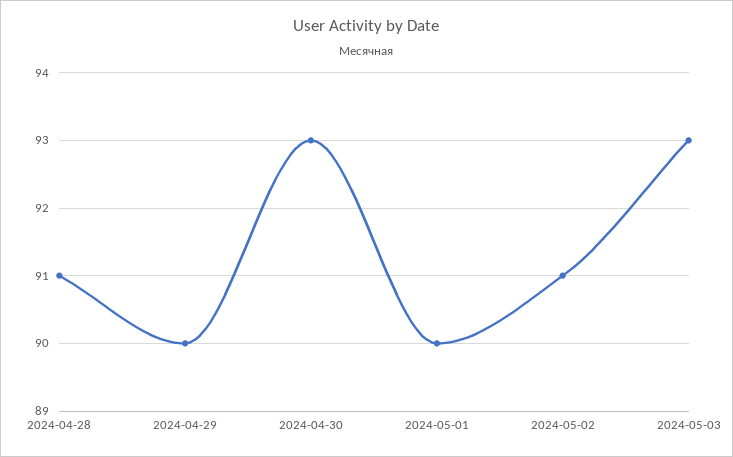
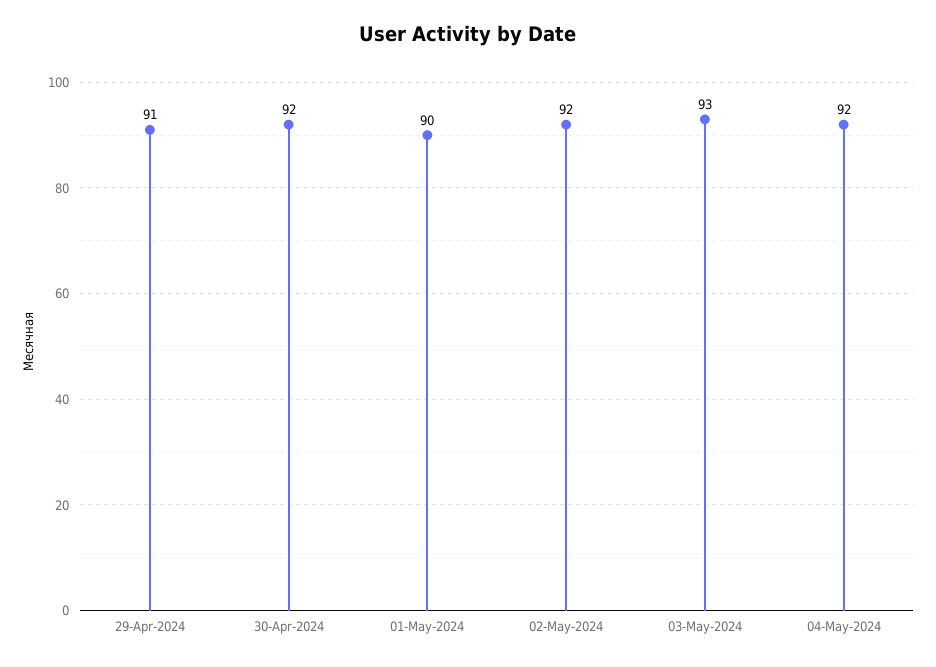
2024-04-28: 91 -> none
2024-04-29: 90 -> 91
2024-04-30: 93 -> 92
2024-05-02: 91 -> 92
04-May-2024: none -> 92

